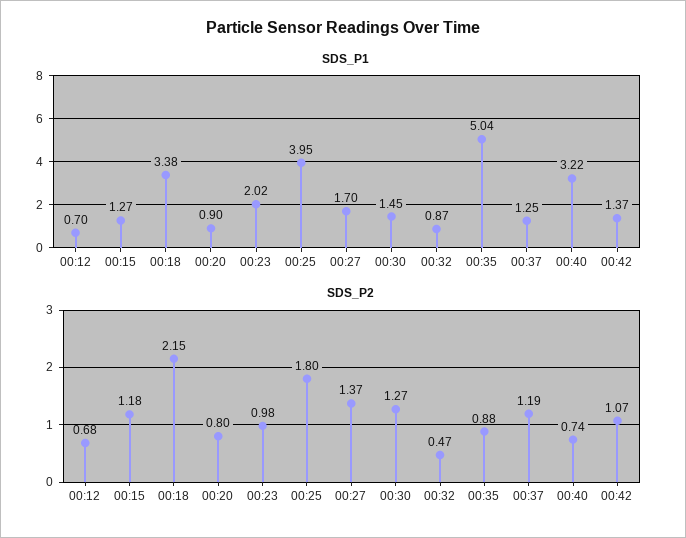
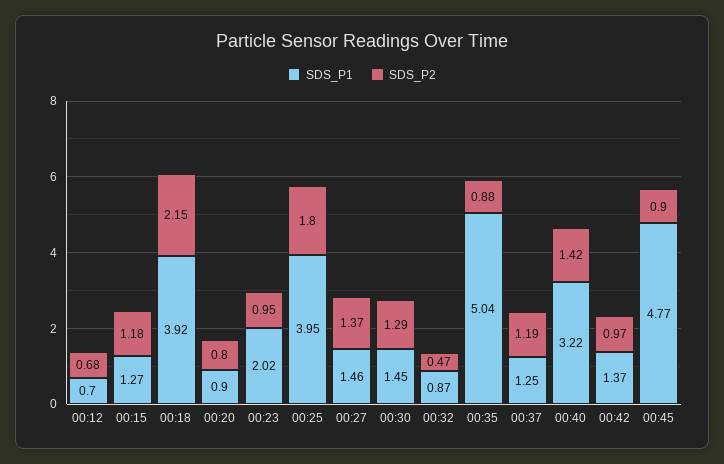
SDS_P1, 00:18: 3.38 -> 3.92
SDS_P1, 00:27: 1.7 -> 1.46
SDS_P2, 00:23: 0.98 -> 0.95
SDS_P2, 00:30: 1.27 -> 1.29
SDS_P2, 00:40: 0.74 -> 1.42
SDS_P2, 00:42: 1.07 -> 0.97
SDS_P1, 00:45: none -> 4.77
SDS_P2, 00:45: none -> 0.9

